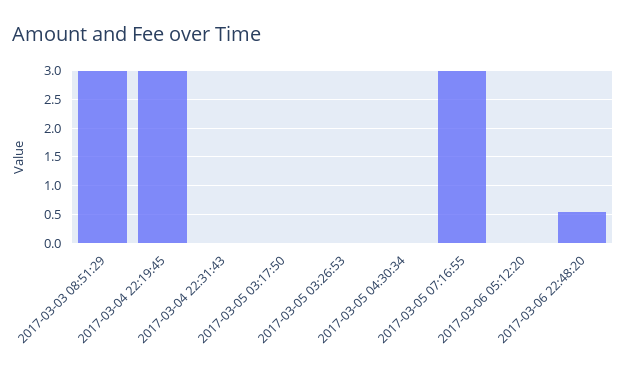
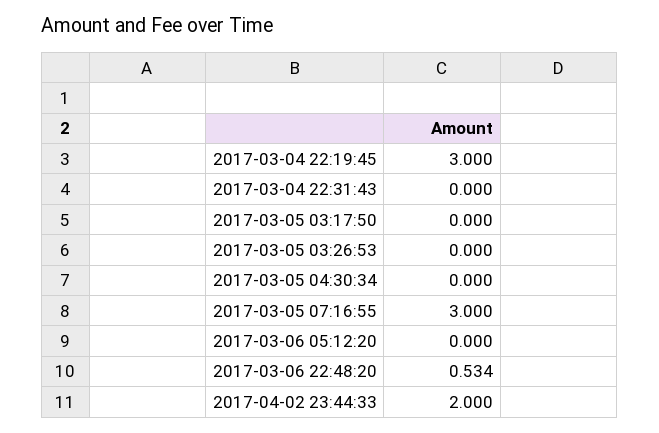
2017-03-03 08:51:29: 3 -> none
2017-04-02 23:44:33: none -> 2

